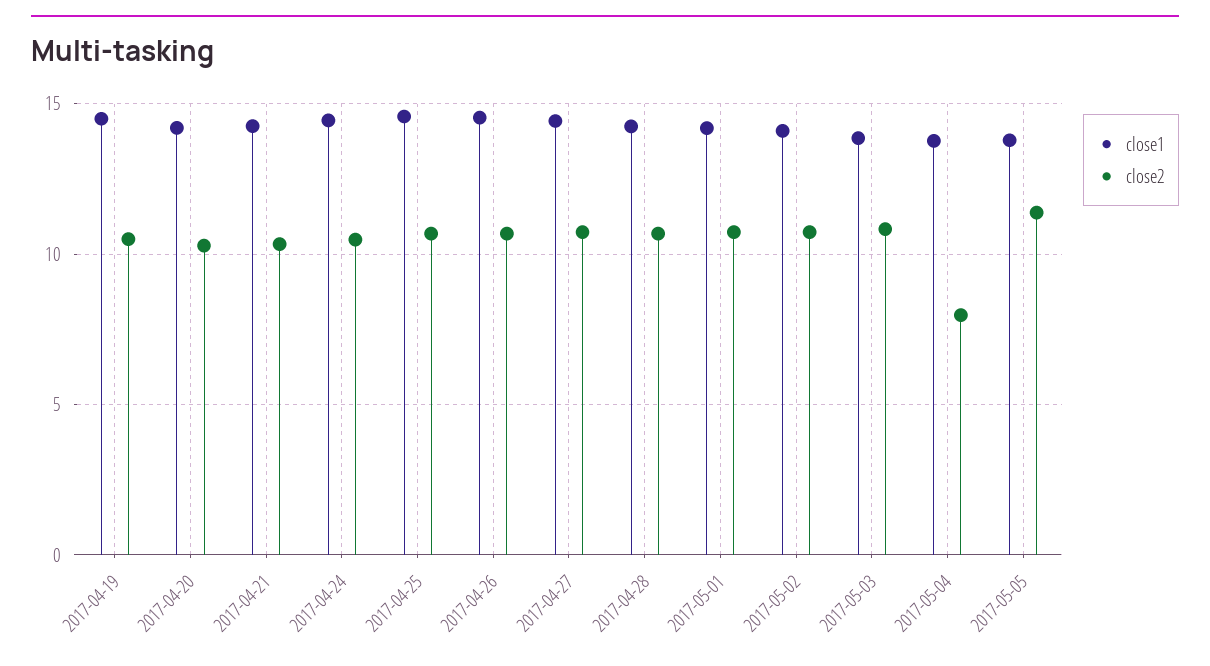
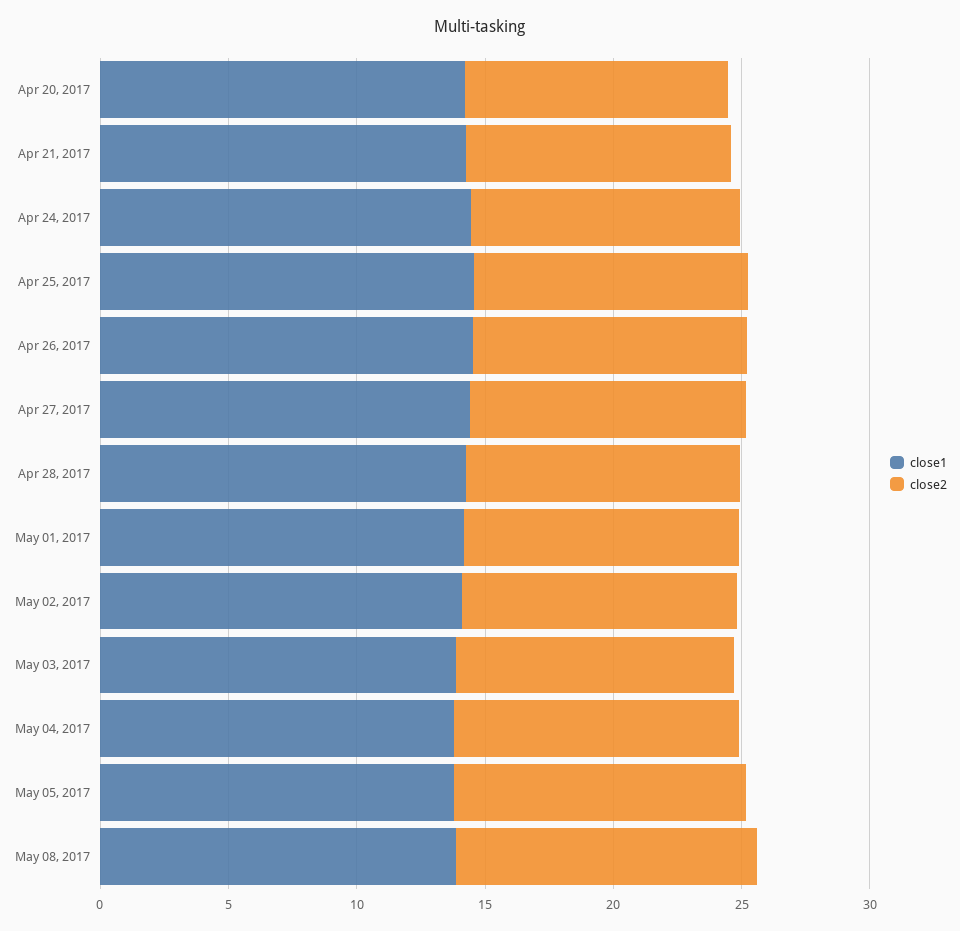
close1, 2017-04-19: 14.5 -> none
close2, 2017-04-19: 10.5 -> none
close2, 2017-05-04: 8 -> 11
close1, May 08, 2017: none -> 14
close2, May 08, 2017: none -> 12

